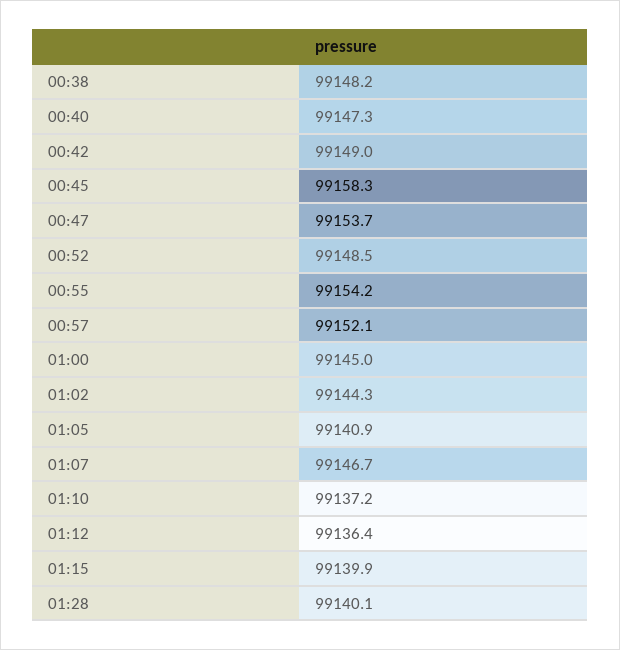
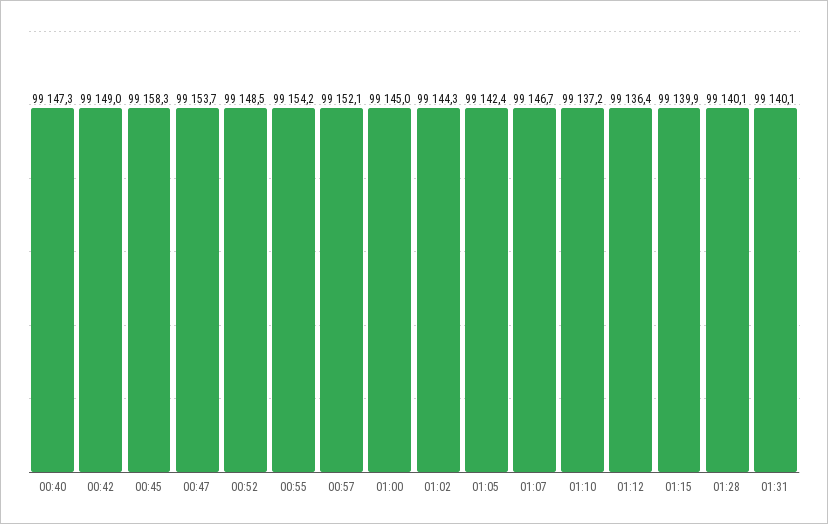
00:38: 99148.2 -> none
01:05: 99140.9 -> 99142.4
01:31: none -> 99140.1

